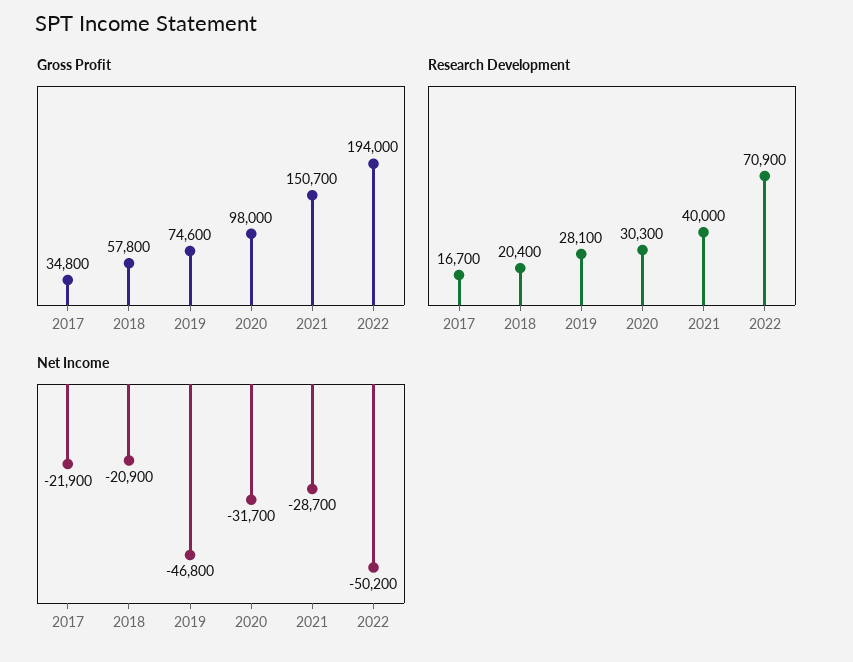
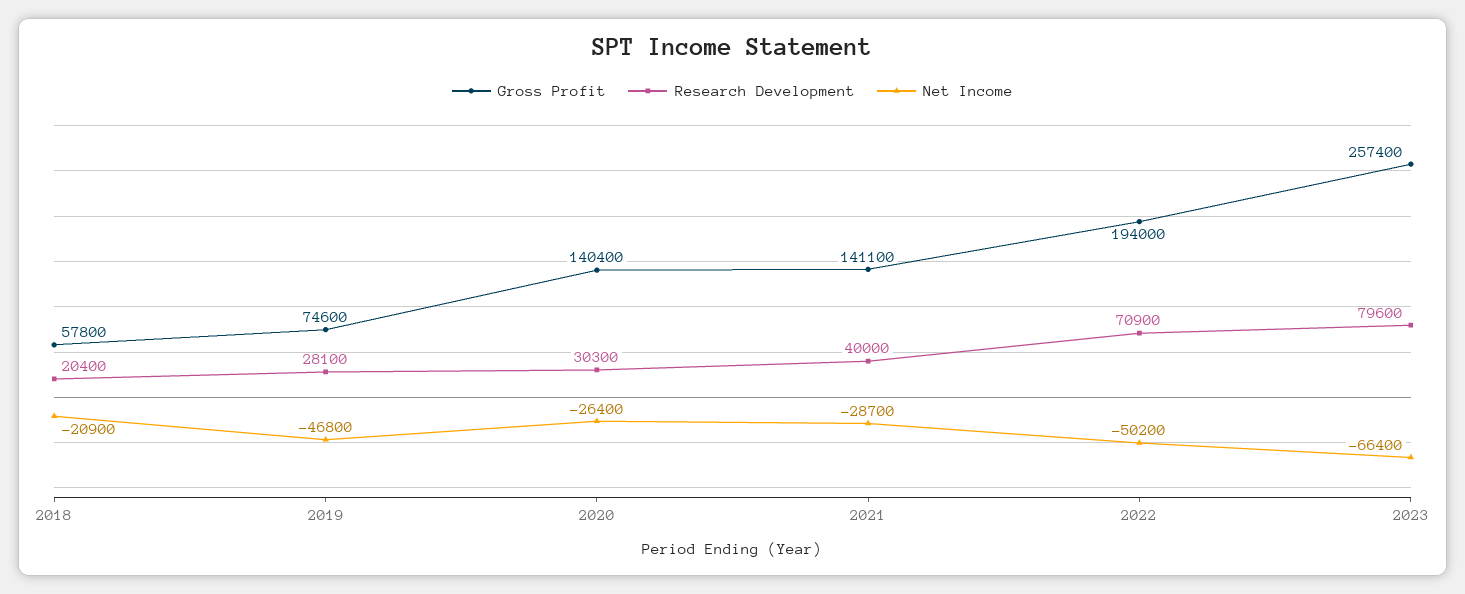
Gross Profit, 2017: 34800 -> none
Gross Profit, 2020: 98000 -> 140400
Gross Profit, 2021: 150700 -> 141100
Research Development, 2017: 16700 -> none
Net Income, 2017: -21900 -> none
Net Income, 2020: -31700 -> -26400
Gross Profit, 2023: none -> 257400
Research Development, 2023: none -> 79600
Net Income, 2023: none -> -66400

